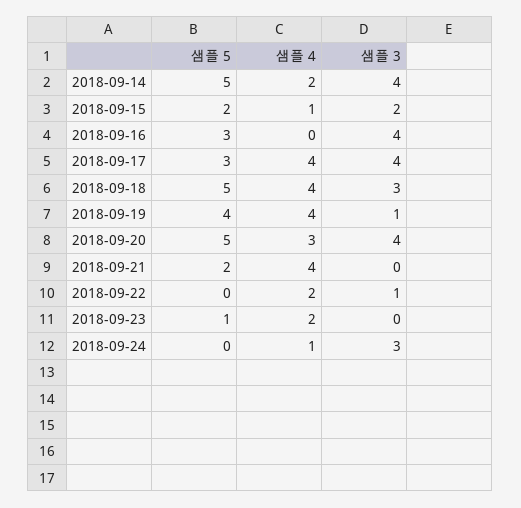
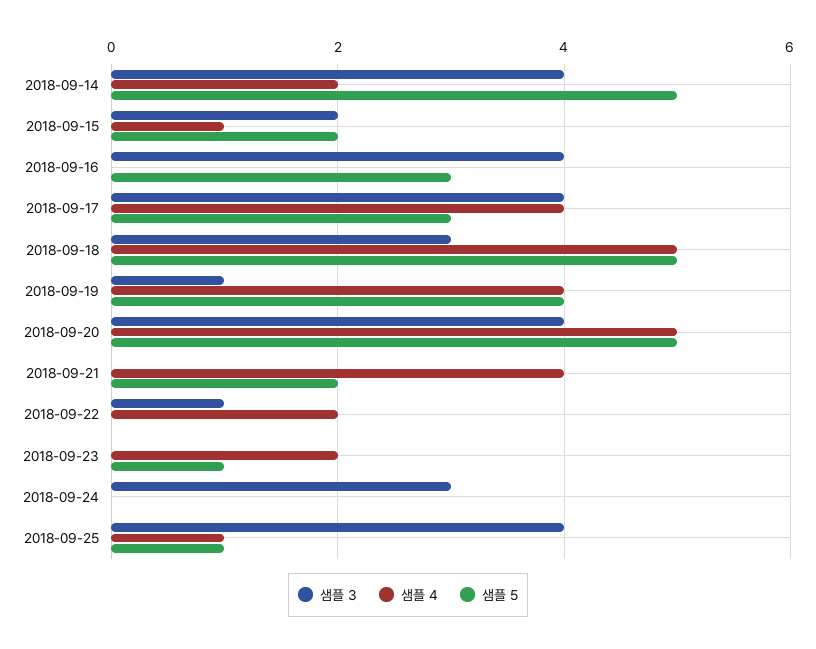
샘플 4, 2018-09-18: 4 -> 5
샘플 4, 2018-09-20: 3 -> 5
샘플 4, 2018-09-24: 1 -> 0
샘플 3, 2018-09-25: none -> 4
샘플 4, 2018-09-25: none -> 1
샘플 5, 2018-09-25: none -> 1

